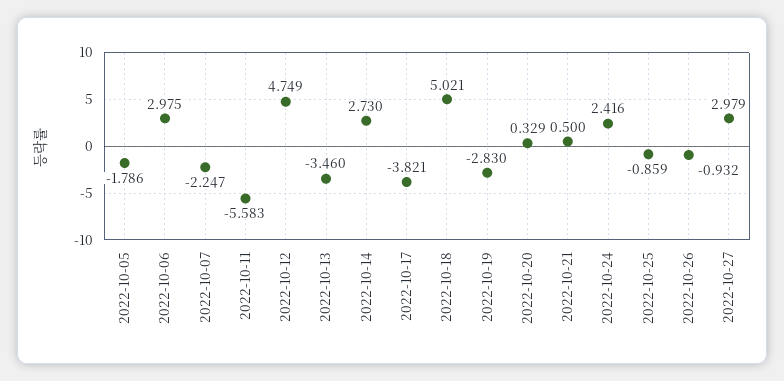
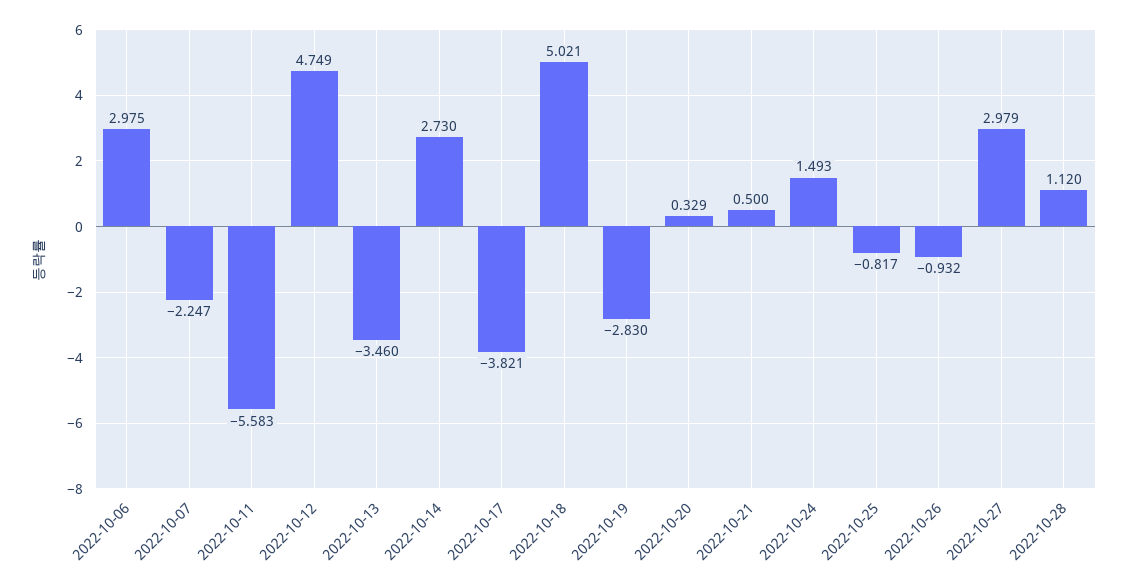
2022-10-05: -1.786 -> none
2022-10-24: 2.416 -> 1.493
2022-10-25: -0.859 -> -0.817
2022-10-28: none -> 1.12

